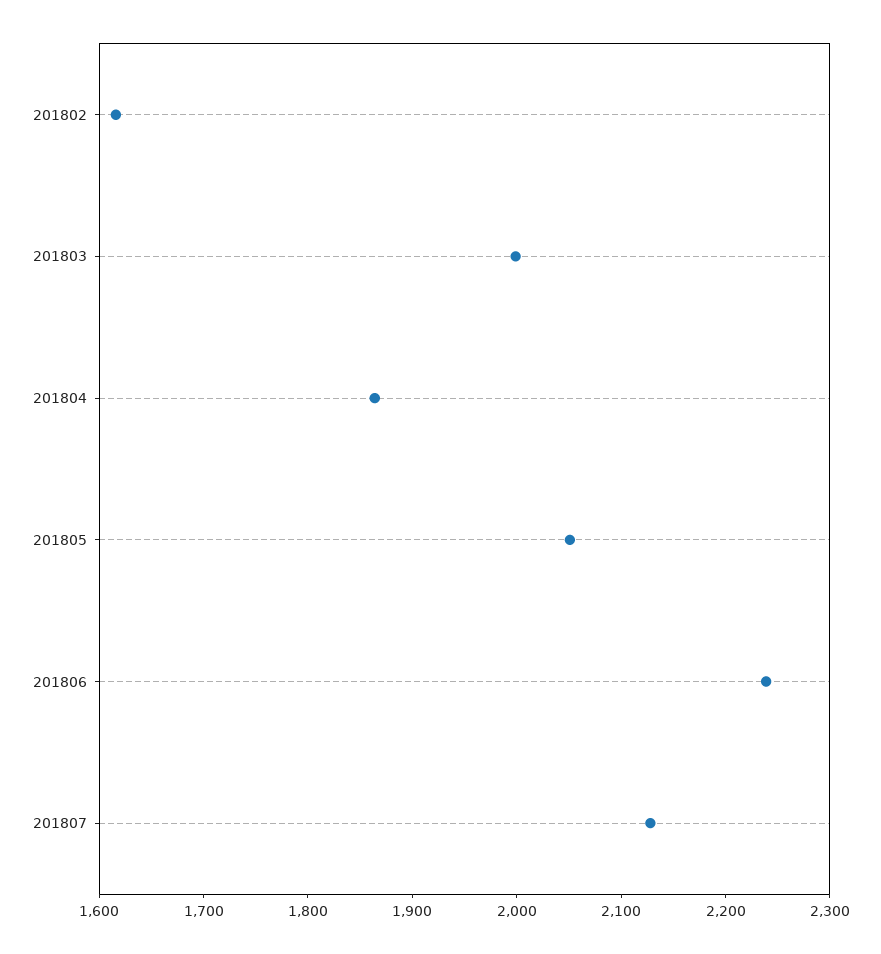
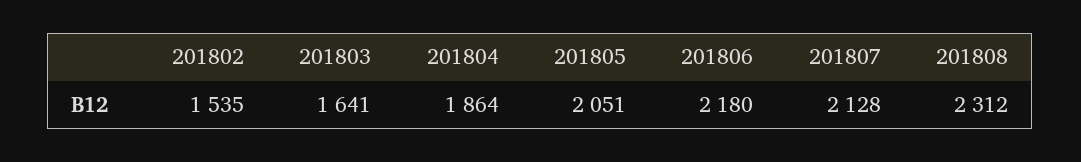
201802: 1620 -> 1535
201803: 2000 -> 1641
201806: 2240 -> 2180
201808: none -> 2312

